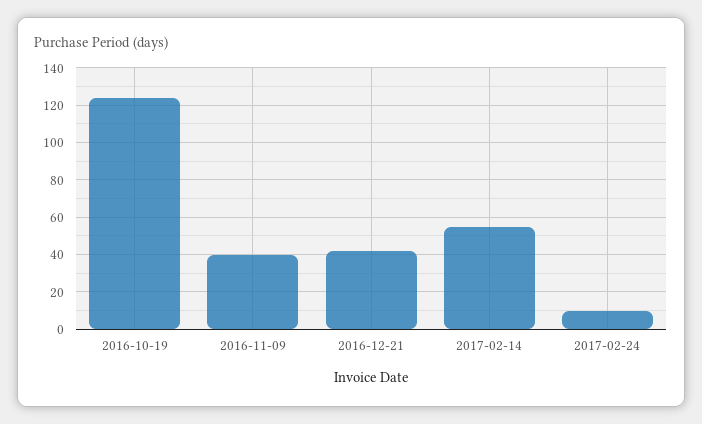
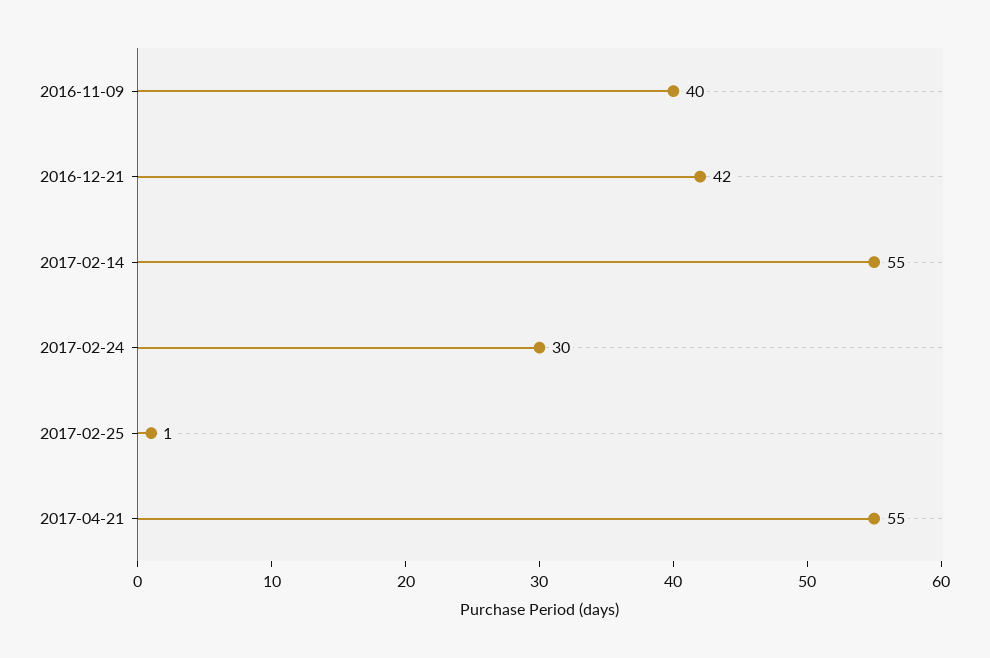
2016-10-19: 125 -> none
2017-02-24: 10 -> 30
2017-02-25: none -> 1
2017-04-21: none -> 55

